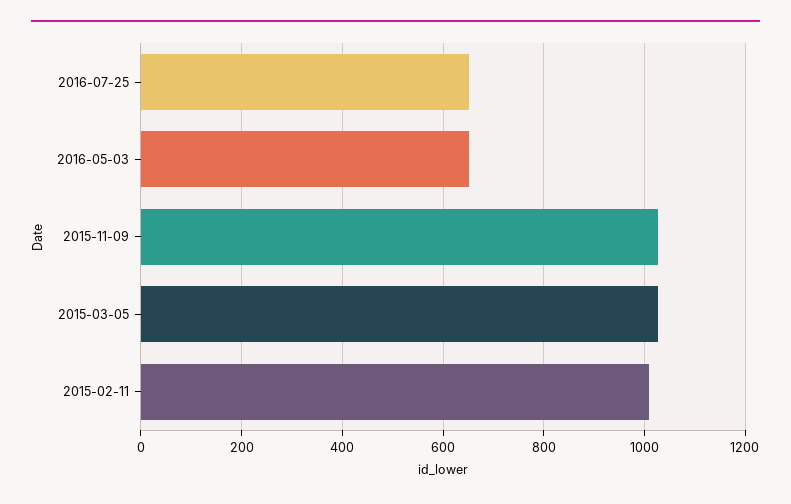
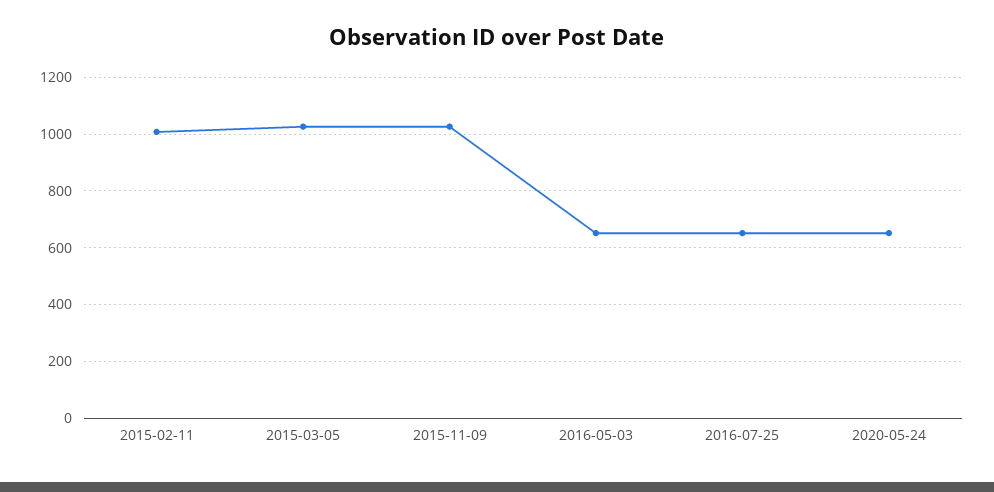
2020-05-24: none -> 650

